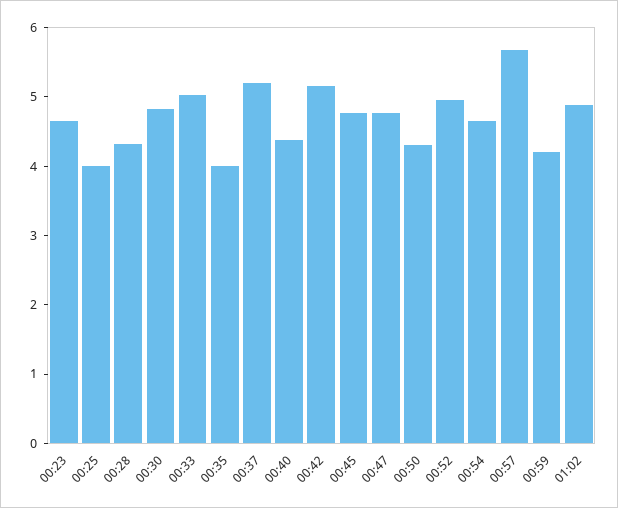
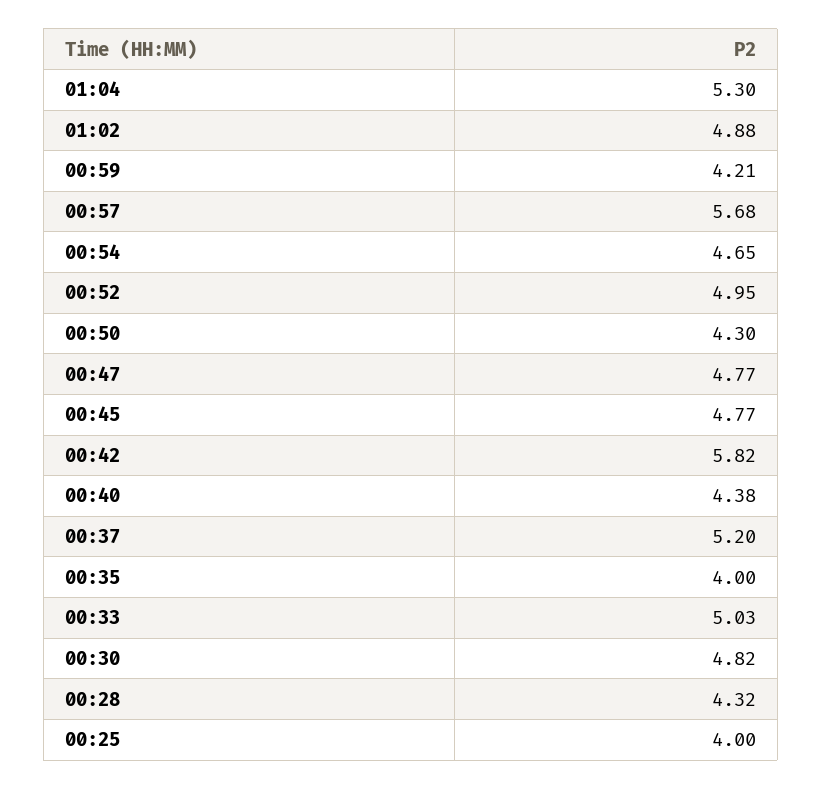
00:23: 4.6 -> none
00:42: 5.2 -> 5.82
01:04: none -> 5.3

